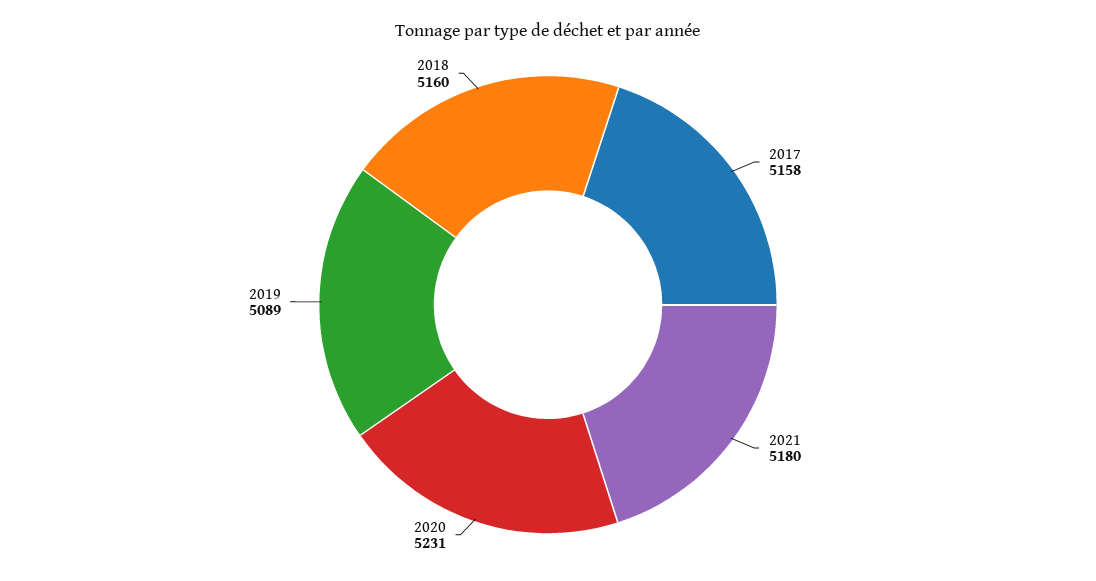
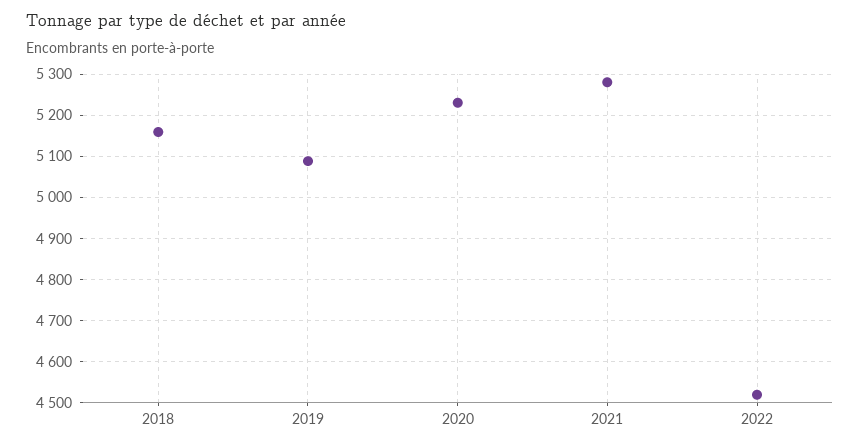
2017: 5158 -> none
2021: 5180 -> 5280
2022: none -> 4520

